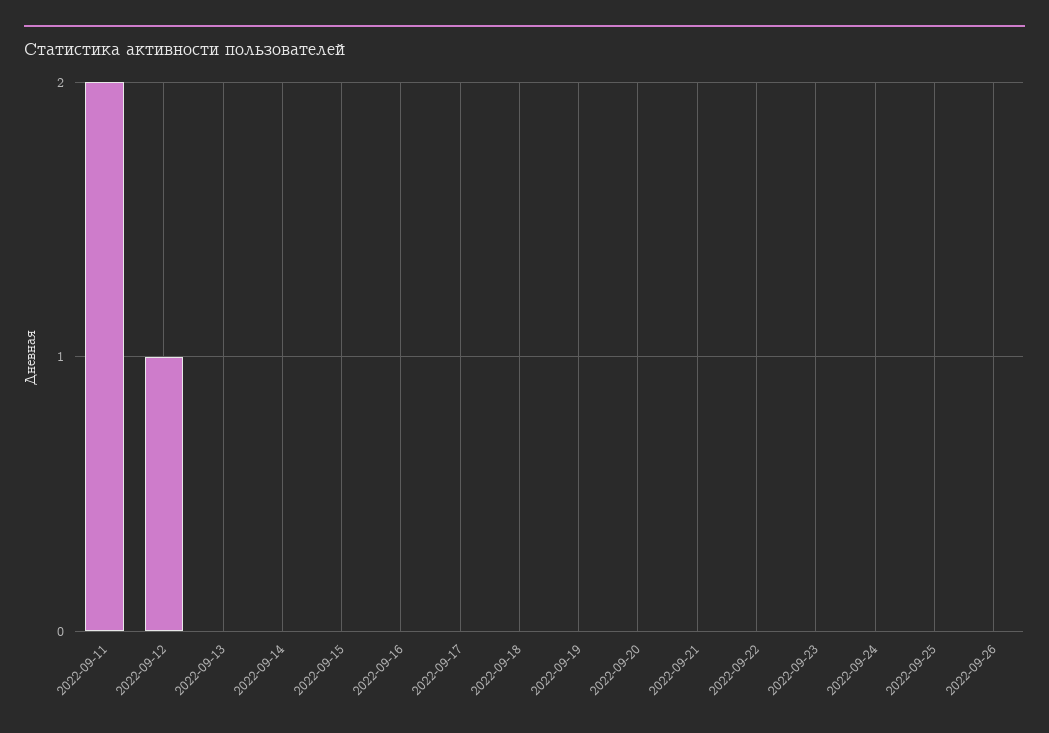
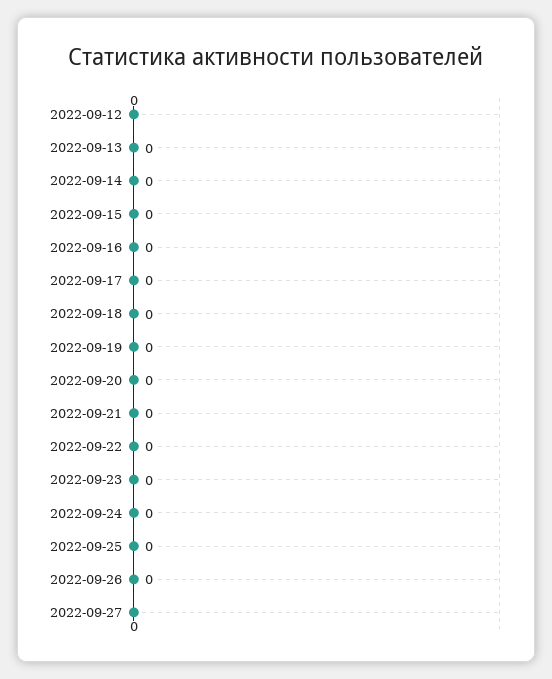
2022-09-11: 2 -> none
2022-09-12: 1 -> 0
2022-09-27: none -> 0

